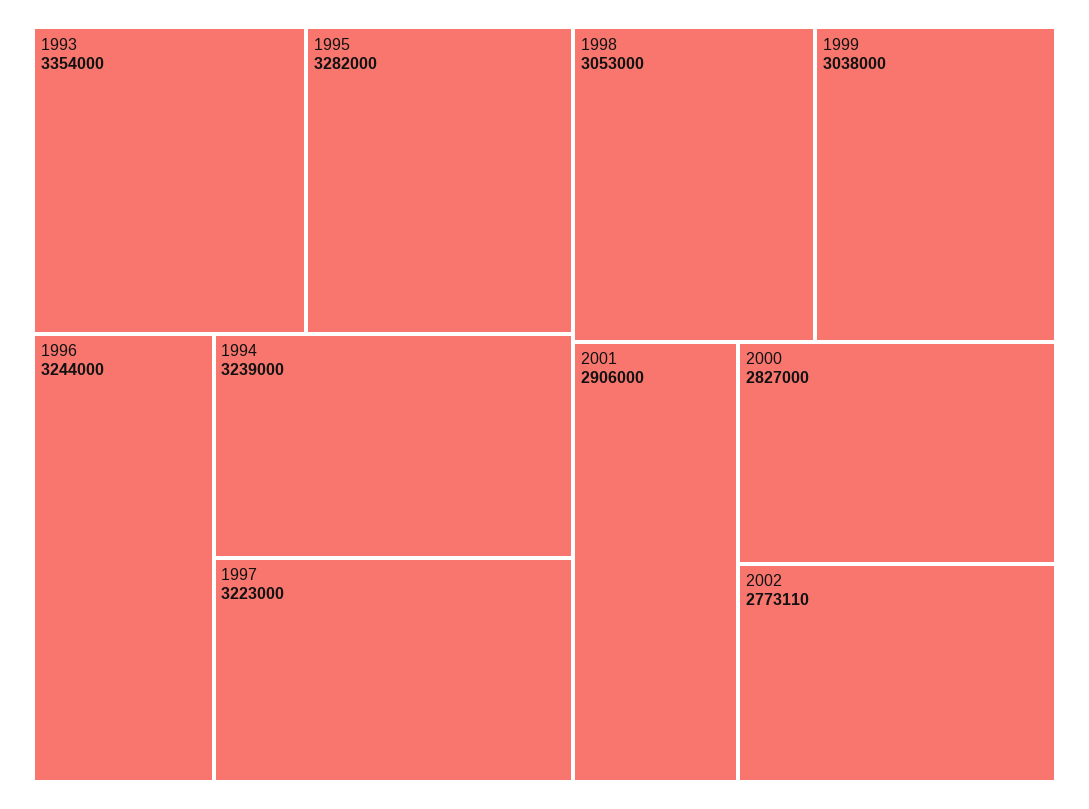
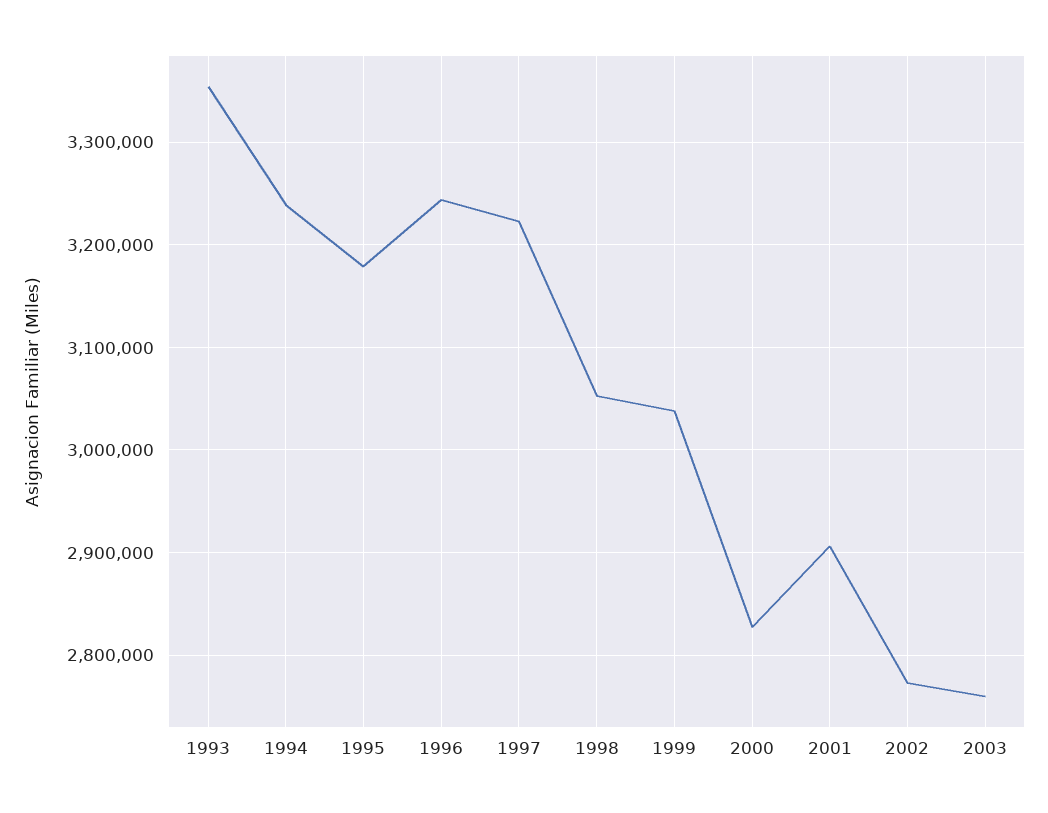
1995: 3282000 -> 3180000
2003: none -> 2760000

